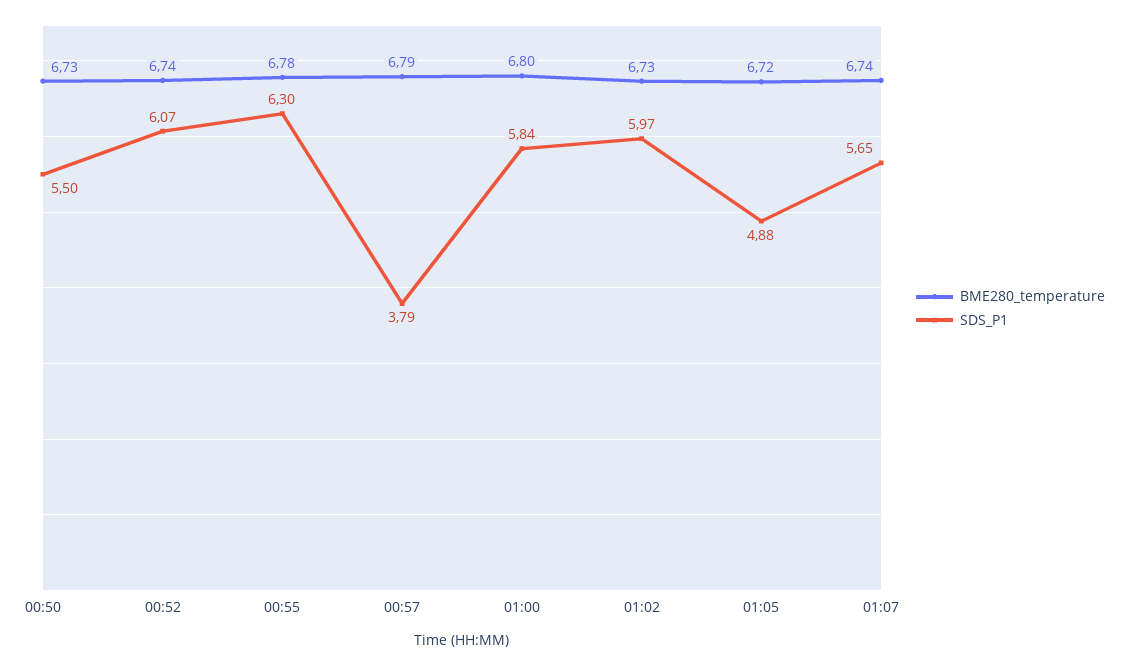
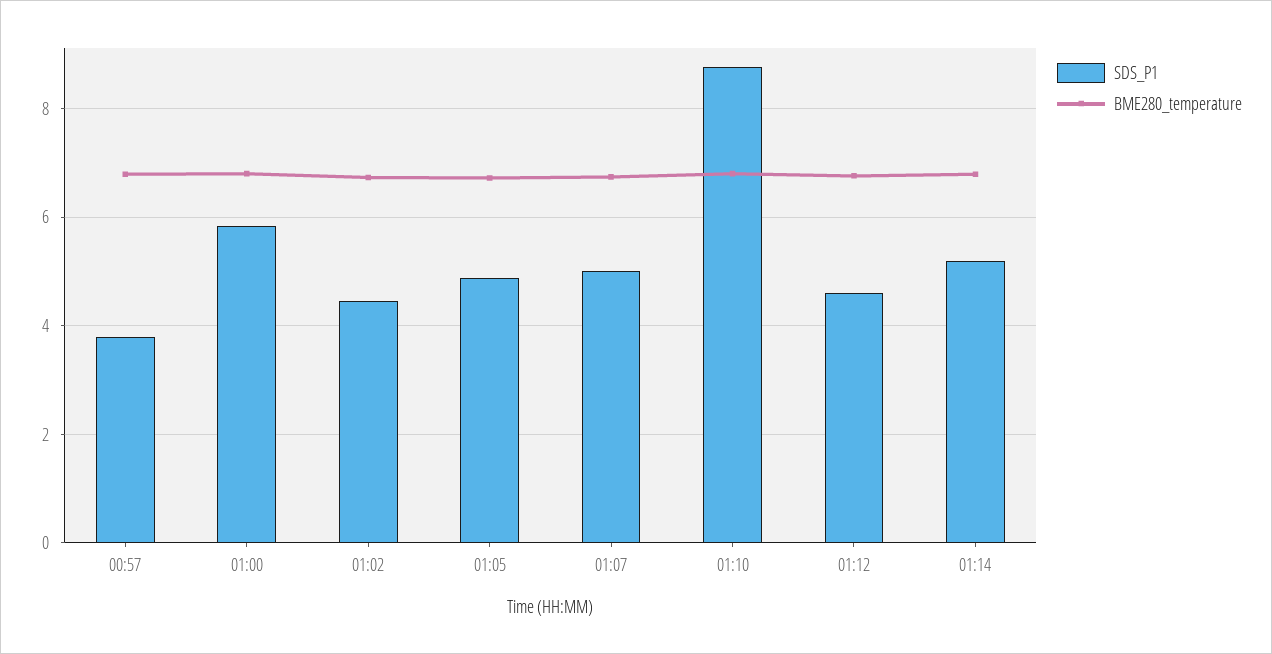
BME280_temperature, 00:50: 6.73 -> none
SDS_P1, 00:50: 5.5 -> none
BME280_temperature, 00:52: 6.74 -> none
SDS_P1, 00:52: 6.07 -> none
BME280_temperature, 00:55: 6.78 -> none
SDS_P1, 00:55: 6.3 -> none
SDS_P1, 01:02: 5.97 -> 4.4
SDS_P1, 01:07: 5.65 -> 5
SDS_P1, 01:10: none -> 8.8
BME280_temperature, 01:10: none -> 6.8
SDS_P1, 01:12: none -> 4.6
BME280_temperature, 01:12: none -> 6.8
SDS_P1, 01:14: none -> 5.2
BME280_temperature, 01:14: none -> 6.8

